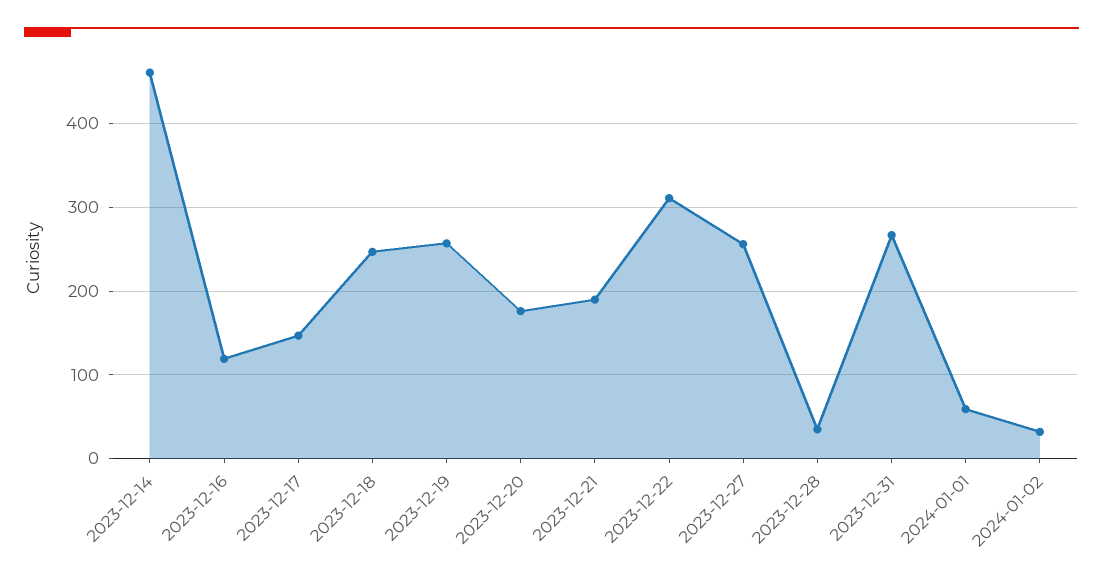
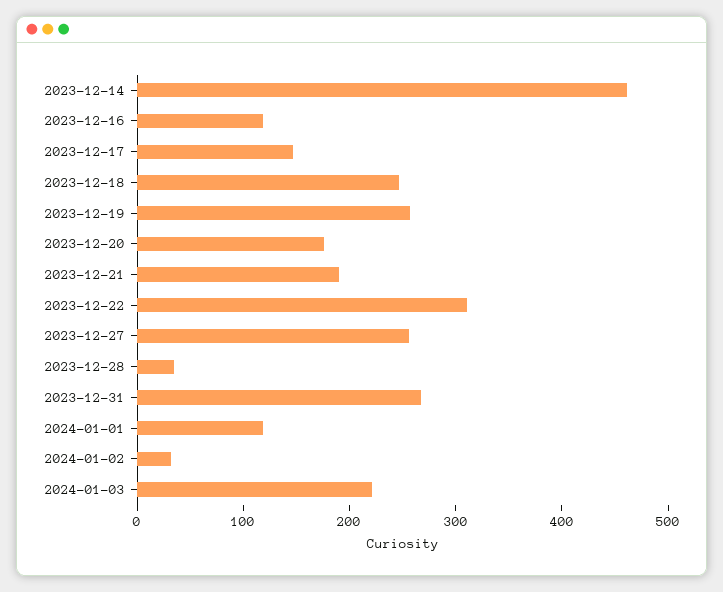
2024-01-01: 60 -> 120
2024-01-03: none -> 220

